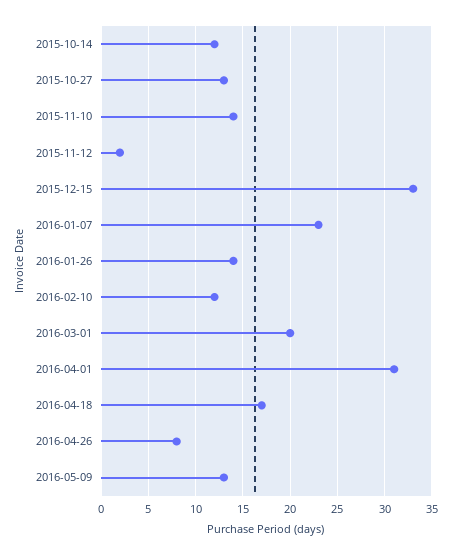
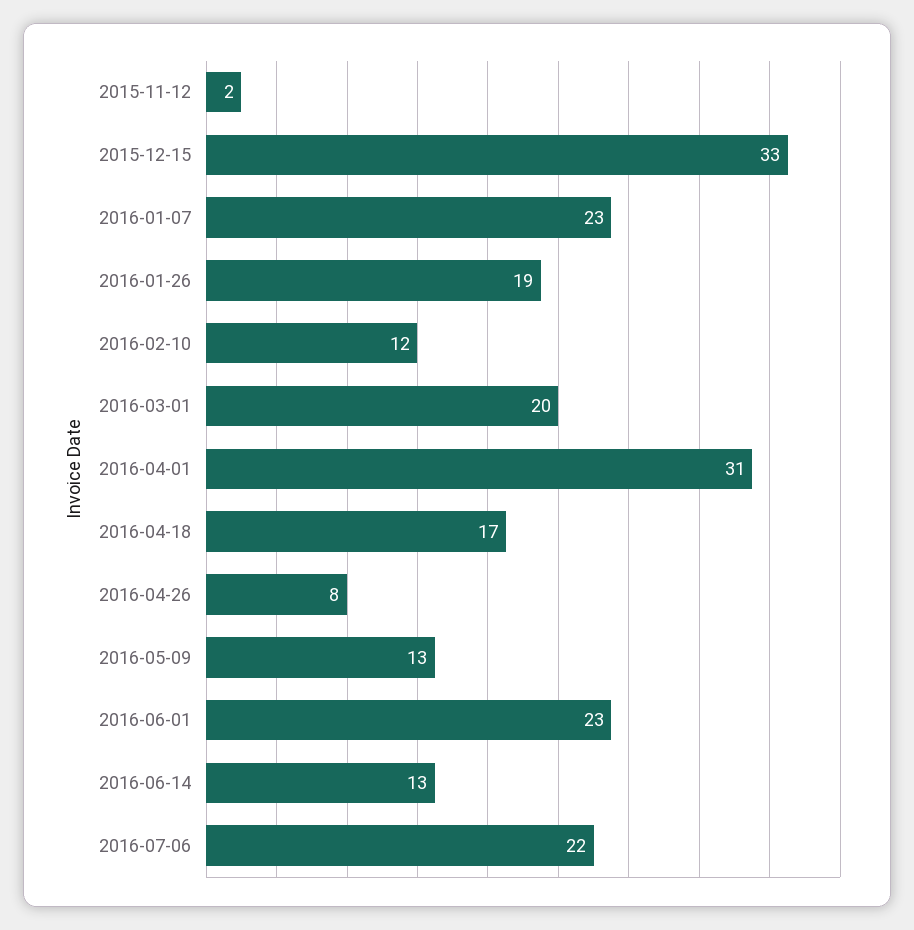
2015-10-14: 12 -> none
2015-10-27: 13 -> none
2015-11-10: 14 -> none
2016-01-26: 14 -> 19
2016-06-01: none -> 23
2016-06-14: none -> 13
2016-07-06: none -> 22

